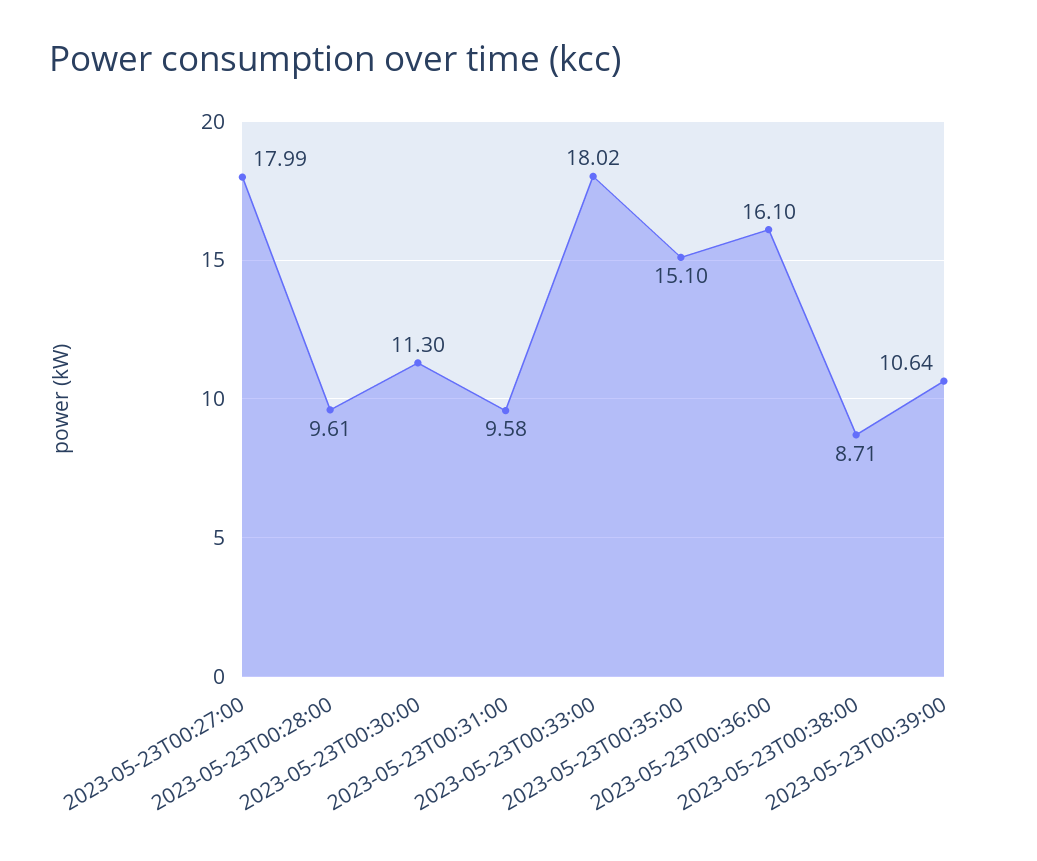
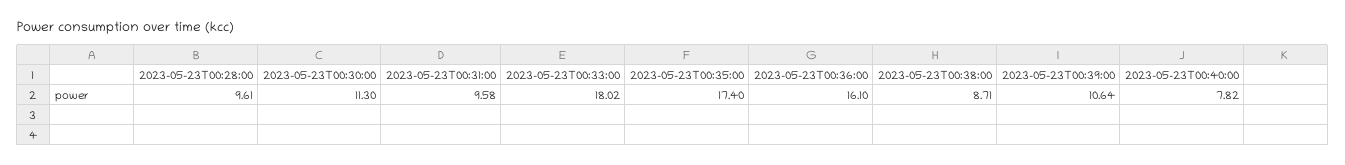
2023-05-23T00:27:00: 17.99 -> none
2023-05-23T00:35:00: 15.1 -> 17.4
2023-05-23T00:40:00: none -> 7.82

